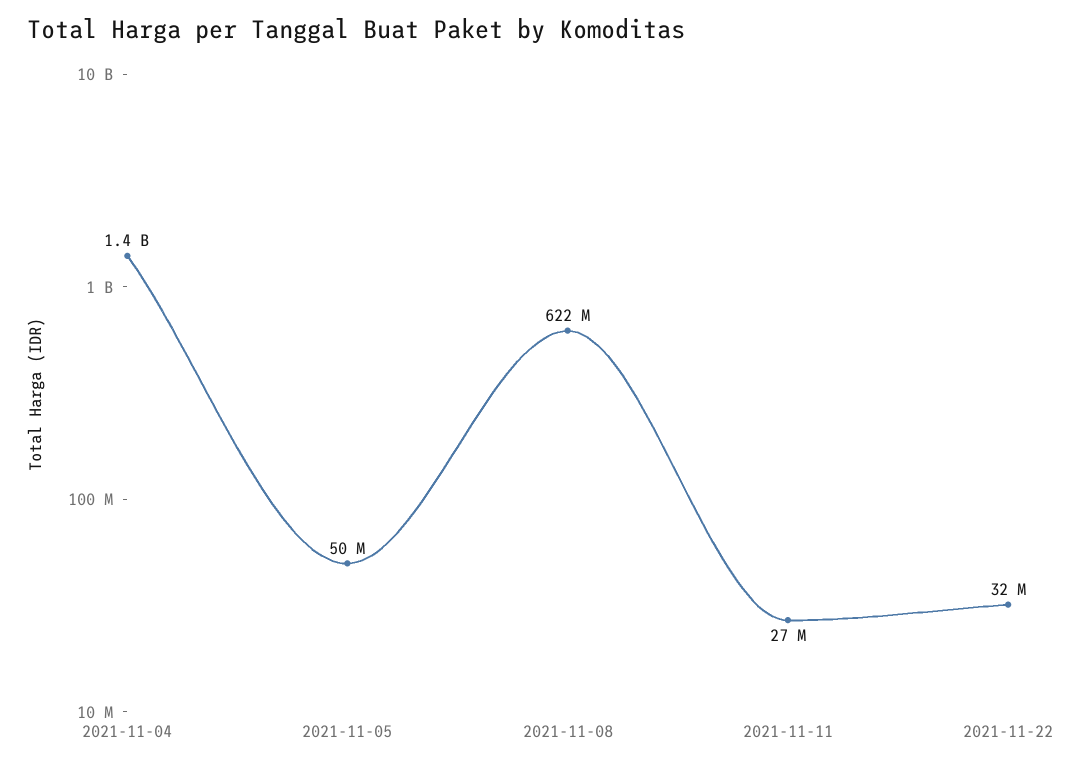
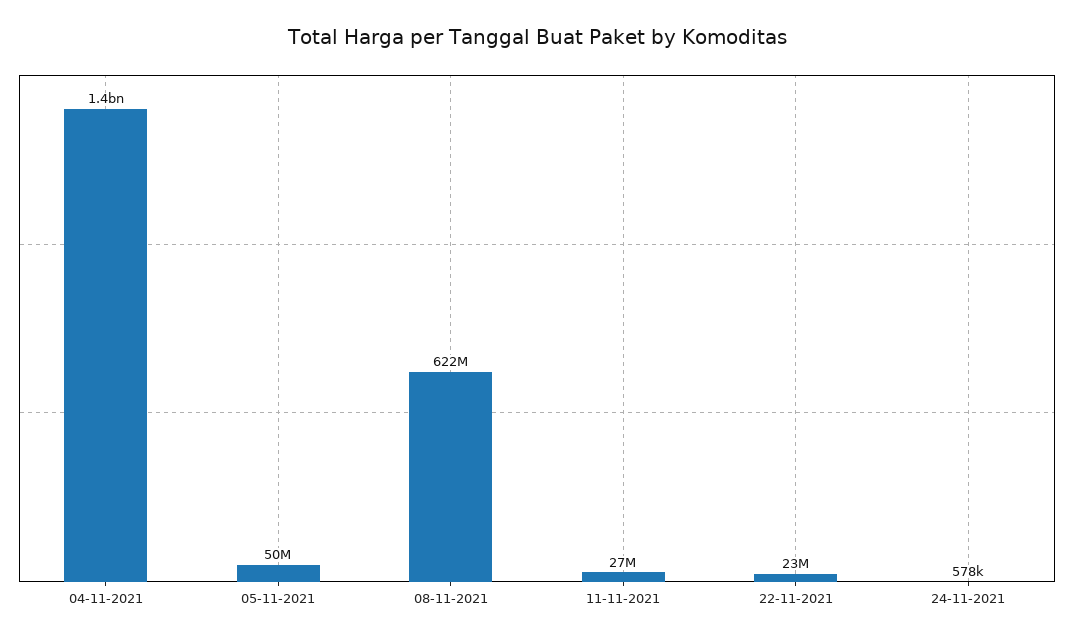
2021-11-22: 32000000 -> 23000000
24-11-2021: none -> 578000

